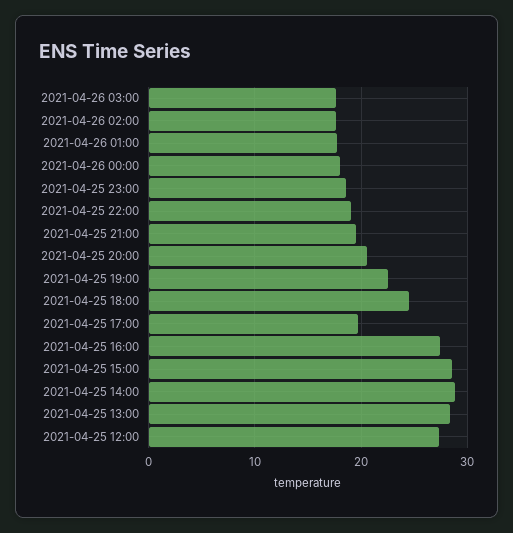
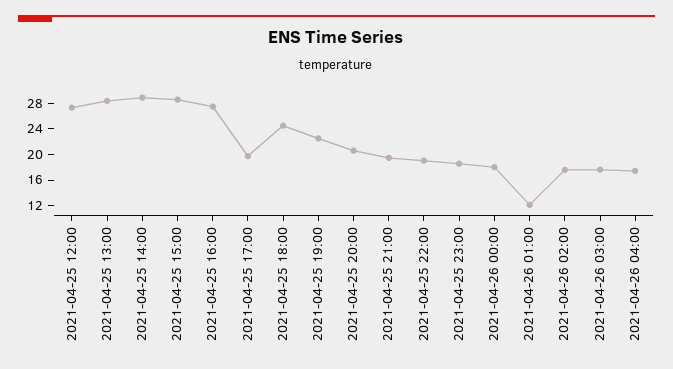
2021-04-26 01:00: 18 -> 12
2021-04-26 04:00: none -> 18

